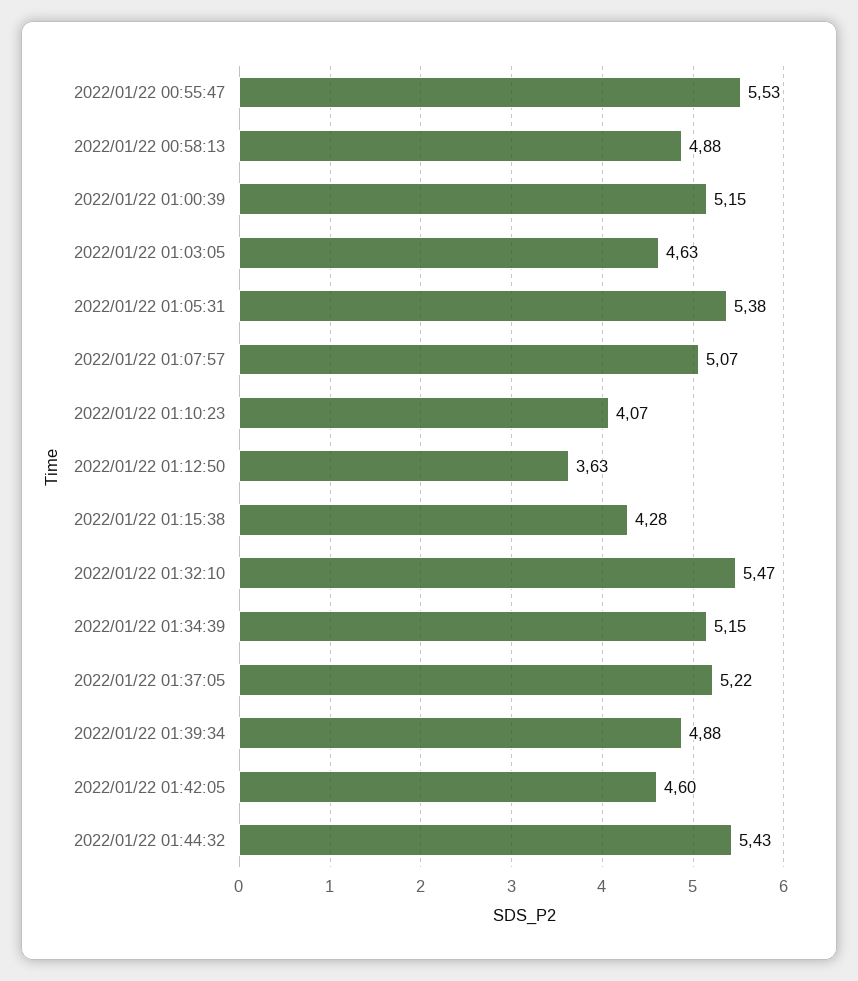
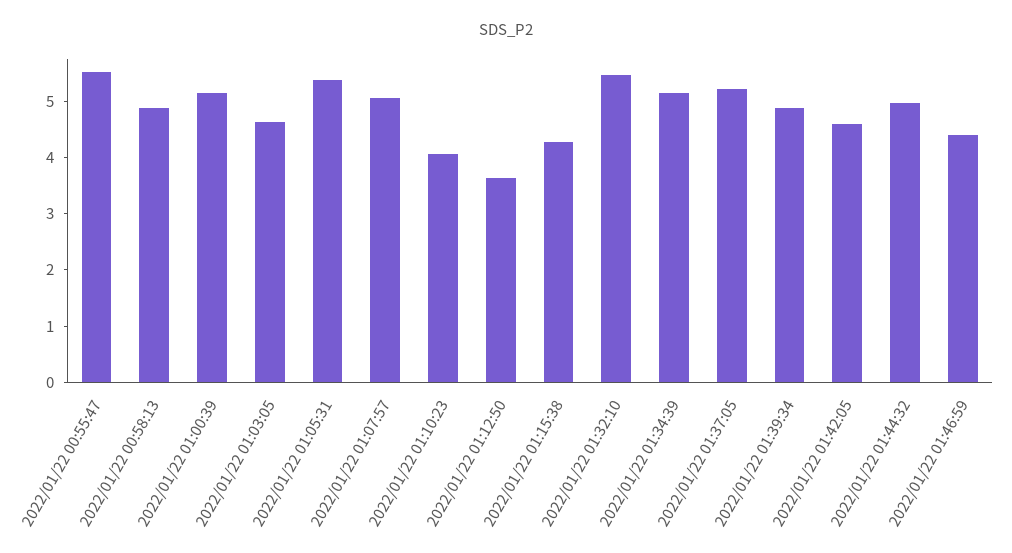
2022/01/22 01:44:32: 5.43 -> 5
2022/01/22 01:46:59: none -> 4.4

